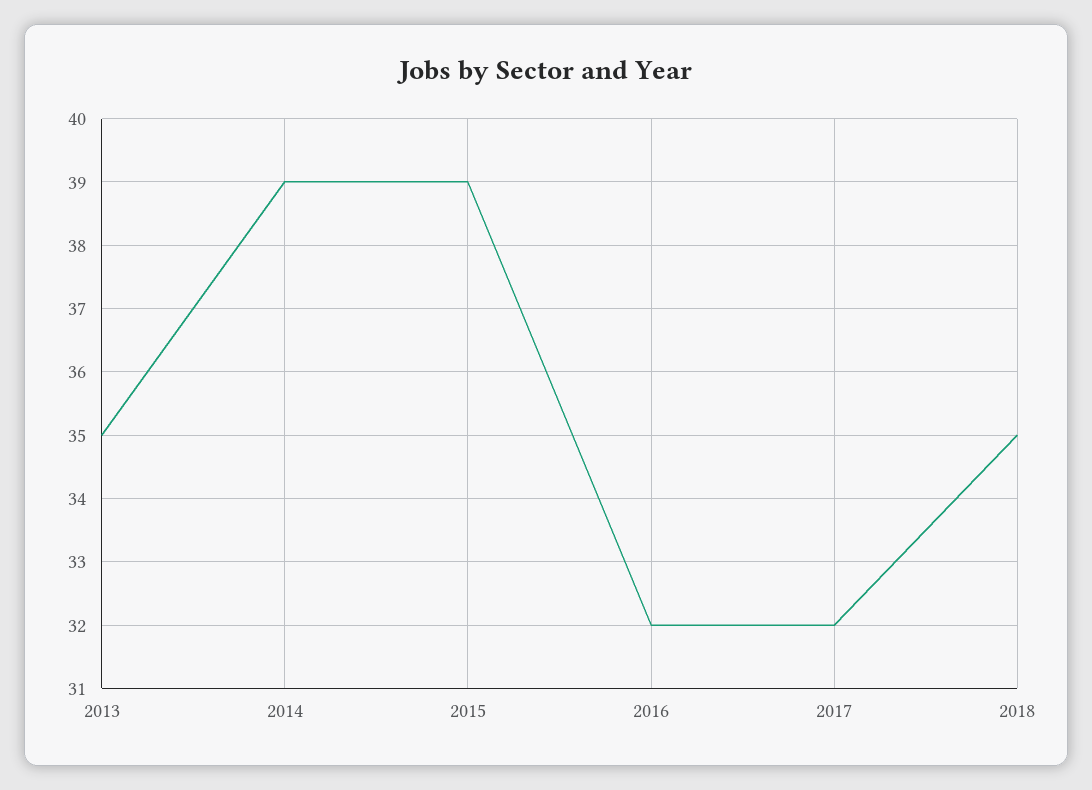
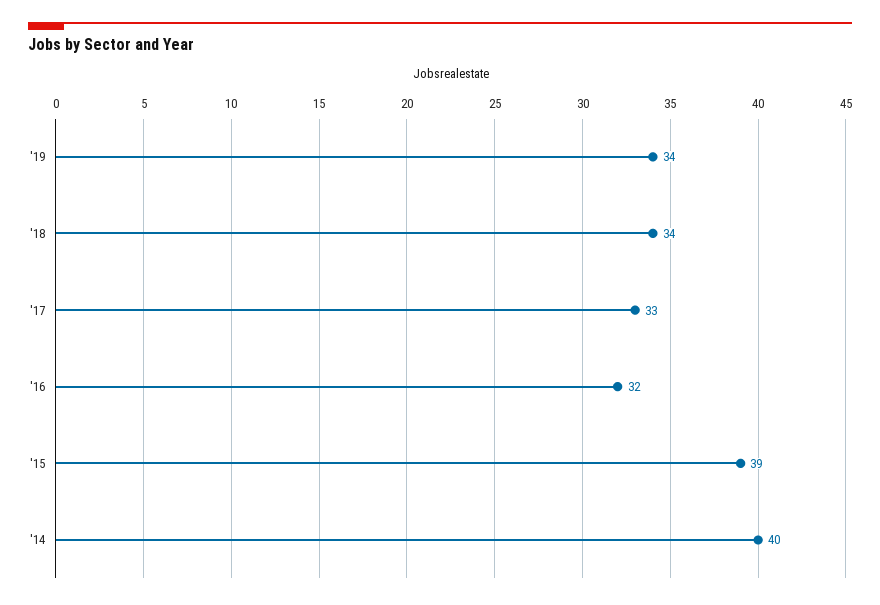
2013: 35 -> none
2014: 39 -> 40
2017: 32 -> 33
2018: 35 -> 34
'19: none -> 34

